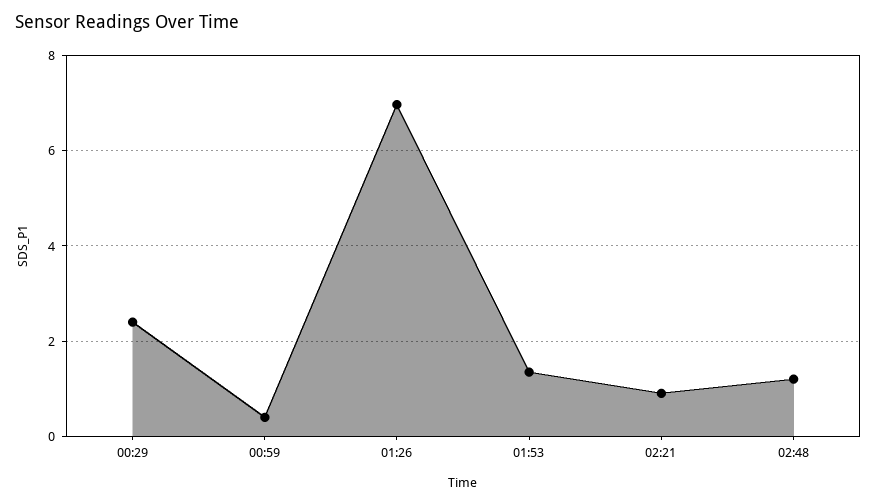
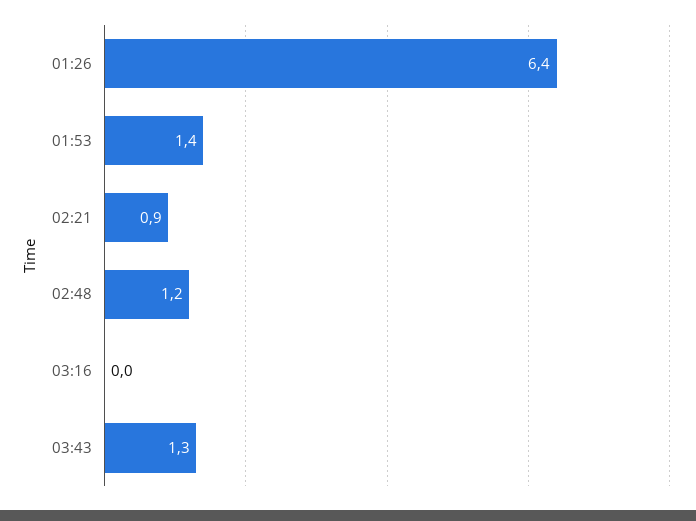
00:29: 2.4 -> none
00:59: 0.4 -> none
01:26: 7 -> 6.4
03:16: none -> 0
03:43: none -> 1.3

